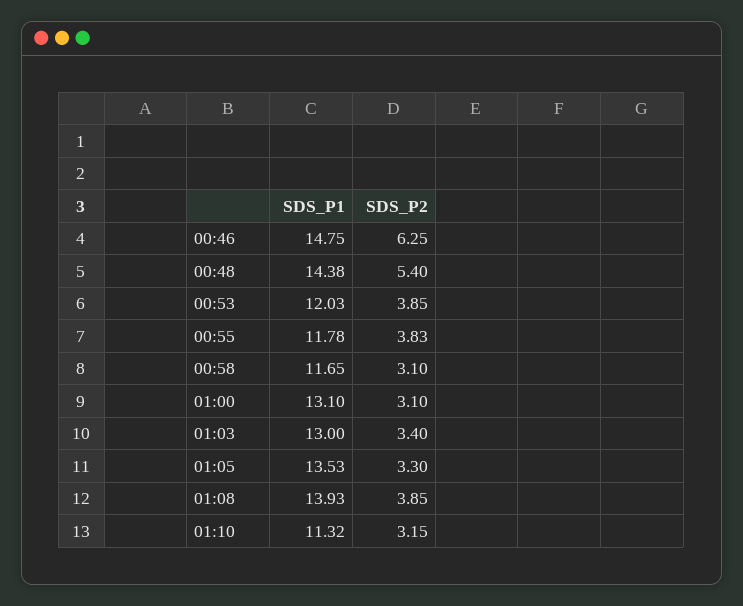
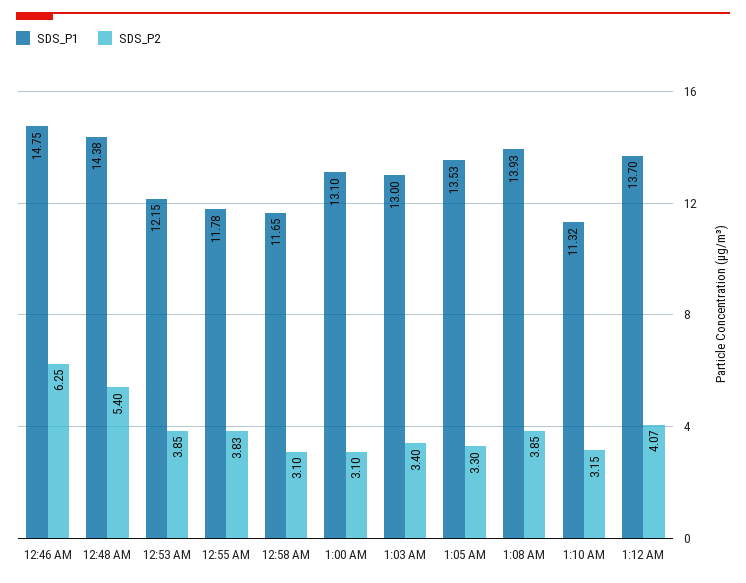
SDS_P1, 00:53: 12.03 -> 12.15
SDS_P1, 1:12 AM: none -> 13.7
SDS_P2, 1:12 AM: none -> 4.07

